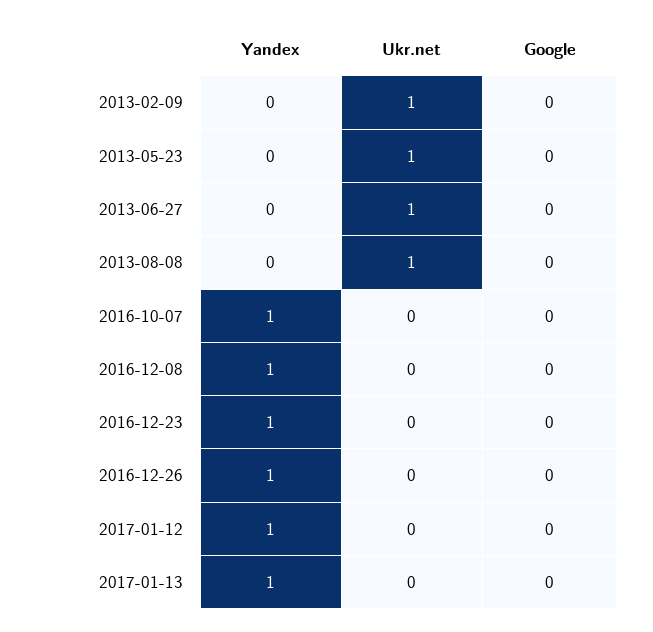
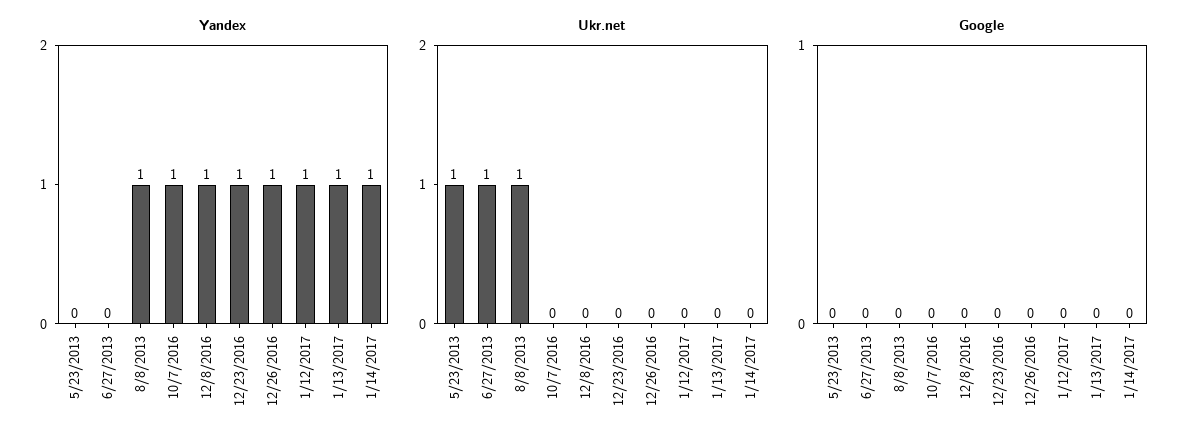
Yandex, 2013-02-09: 0 -> none
Ukr.net, 2013-02-09: 1 -> none
Google, 2013-02-09: 0 -> none
Yandex, 2013-08-08: 0 -> 1
Yandex, 1/14/2017: none -> 1
Ukr.net, 1/14/2017: none -> 0
Google, 1/14/2017: none -> 0

